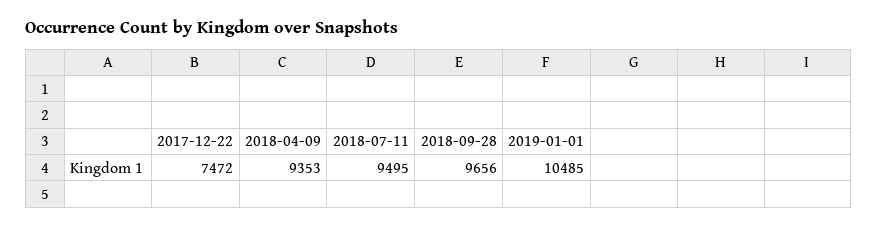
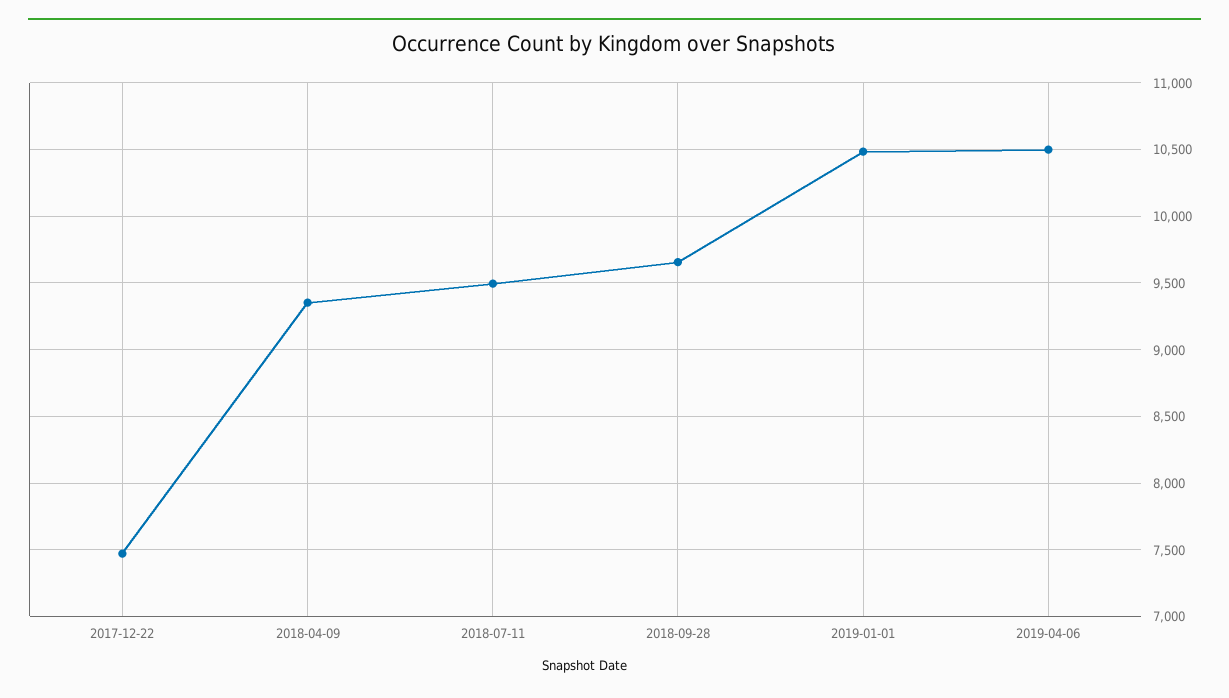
2019-04-06: none -> 10500

